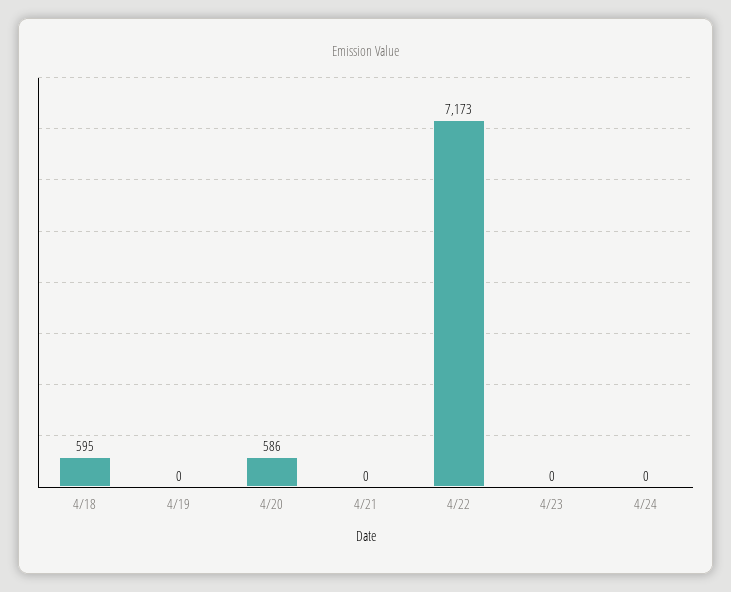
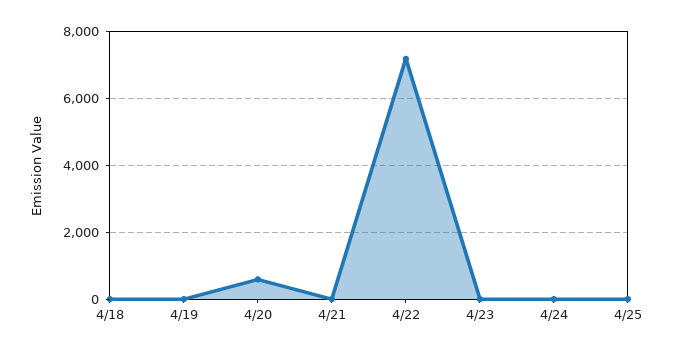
4/18: 595 -> 0
4/25: none -> 0

